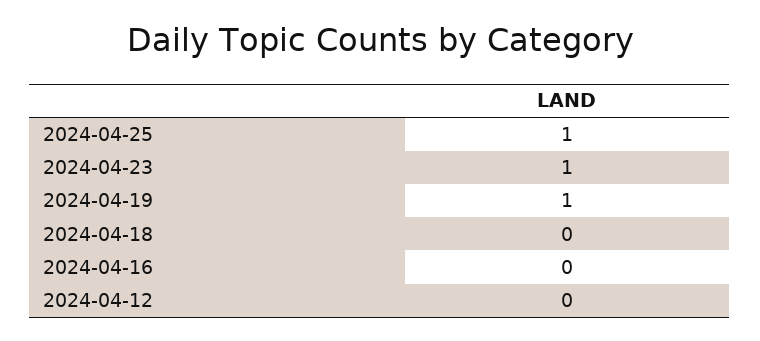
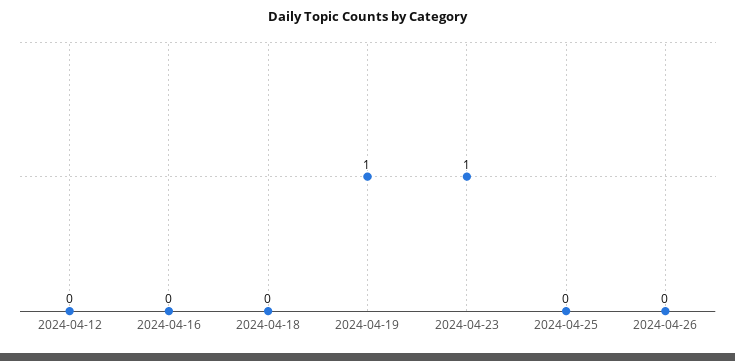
2024-04-25: 1 -> 0
2024-04-26: none -> 0

